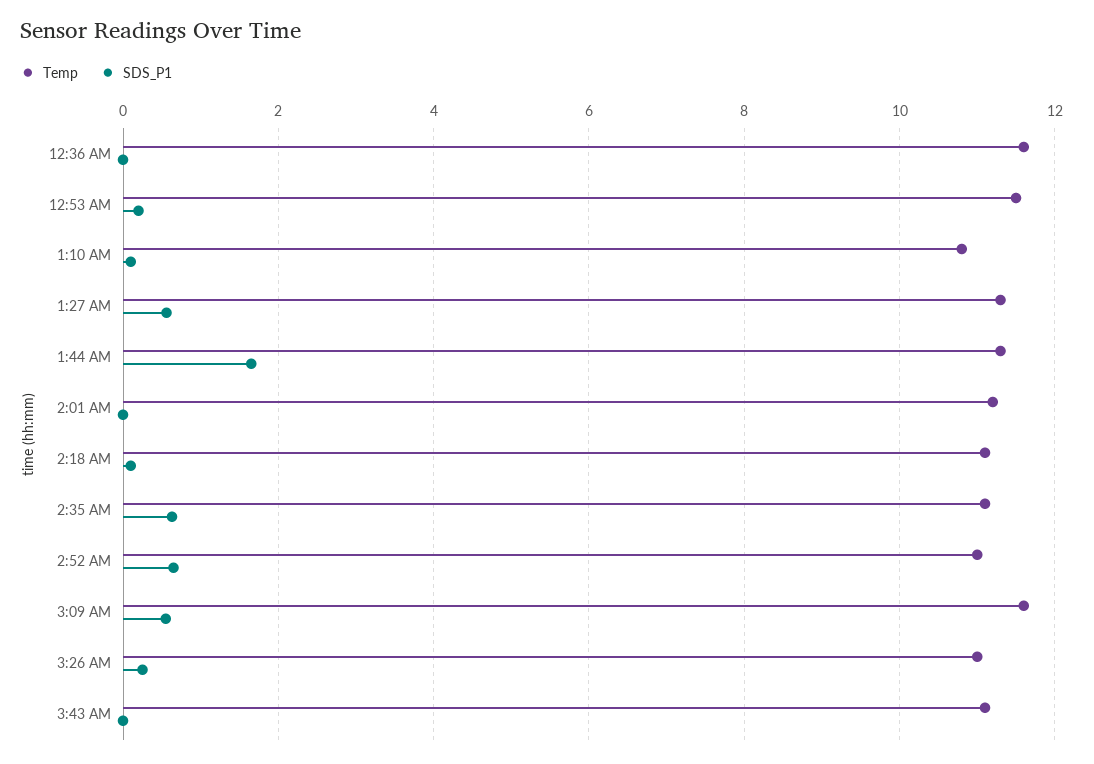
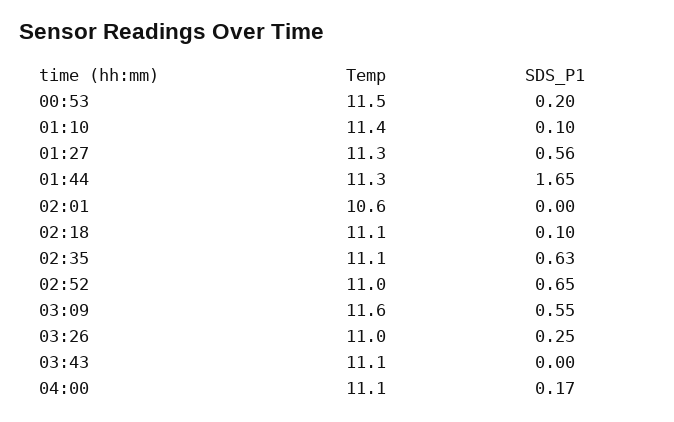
Temp, 12:36 AM: 11.6 -> none
SDS_P1, 12:36 AM: 0 -> none
Temp, 1:10 AM: 10.8 -> 11.4
Temp, 2:01 AM: 11.2 -> 10.6
Temp, 04:00: none -> 11.1
SDS_P1, 04:00: none -> 0.17

